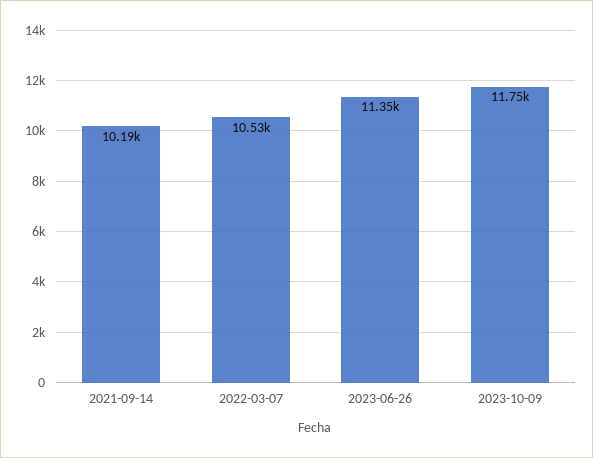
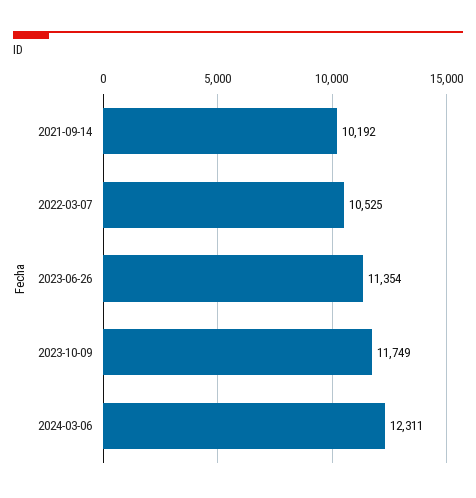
2024-03-06: none -> 12311

